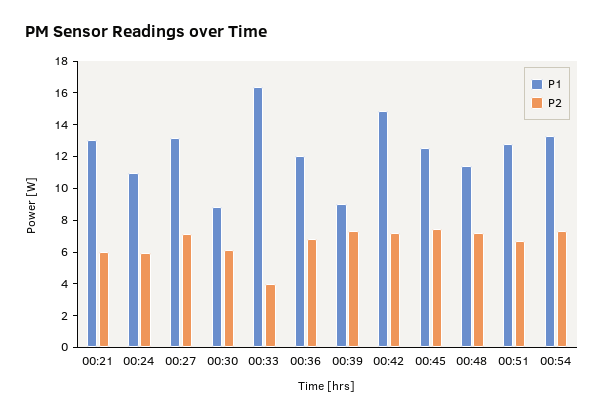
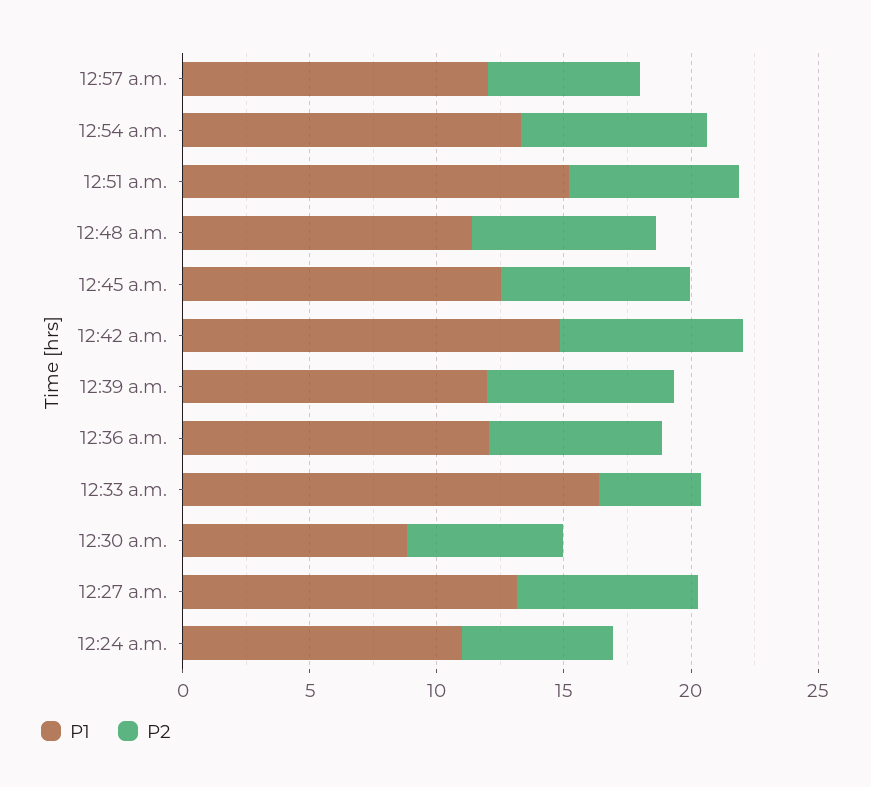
P1, 00:21: 13 -> none
P2, 00:21: 6 -> none
P1, 00:39: 9 -> 12
P1, 00:51: 13 -> 15
P1, 12:57 a.m.: none -> 12
P2, 12:57 a.m.: none -> 6

